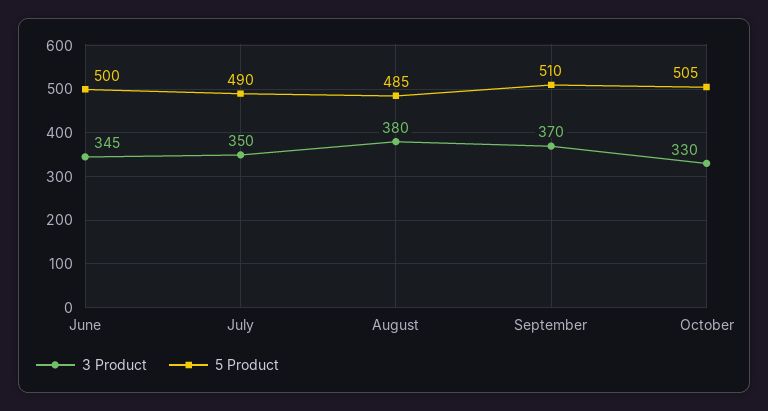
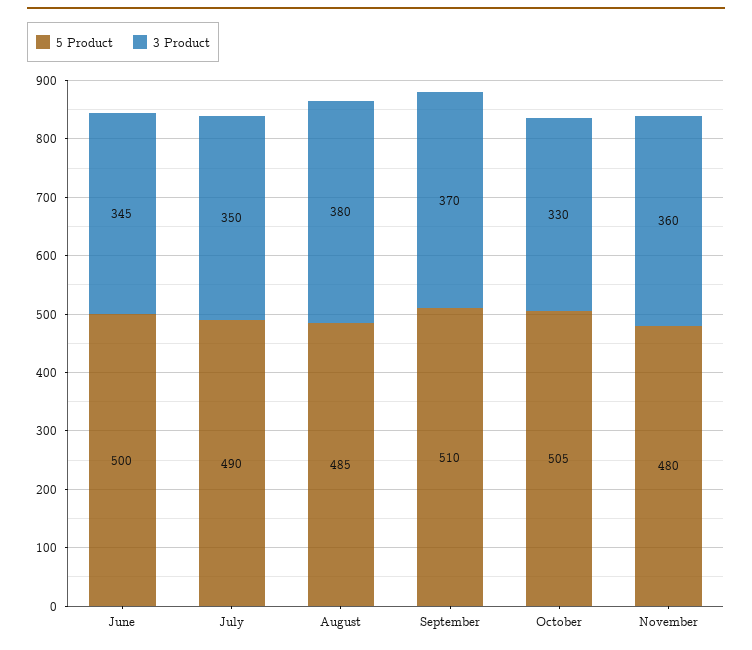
5 Product, November: none -> 480
3 Product, November: none -> 360

